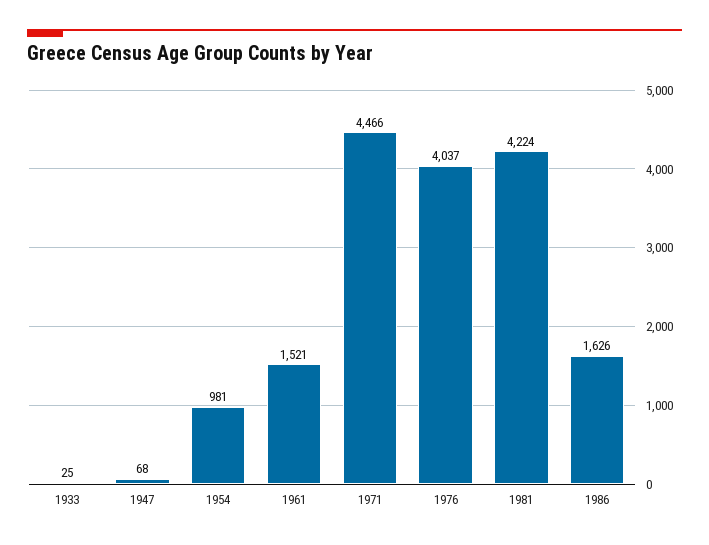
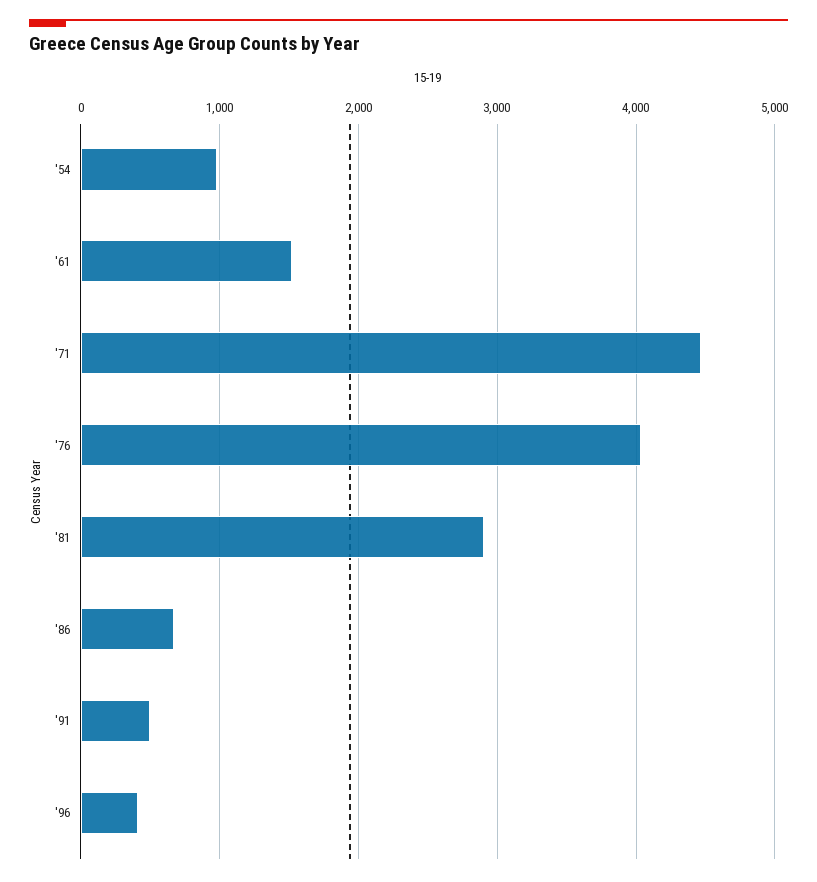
1933: 25 -> none
1947: 68 -> none
1981: 4224 -> 2900
1986: 1626 -> 700
'91: none -> 500
'96: none -> 400

